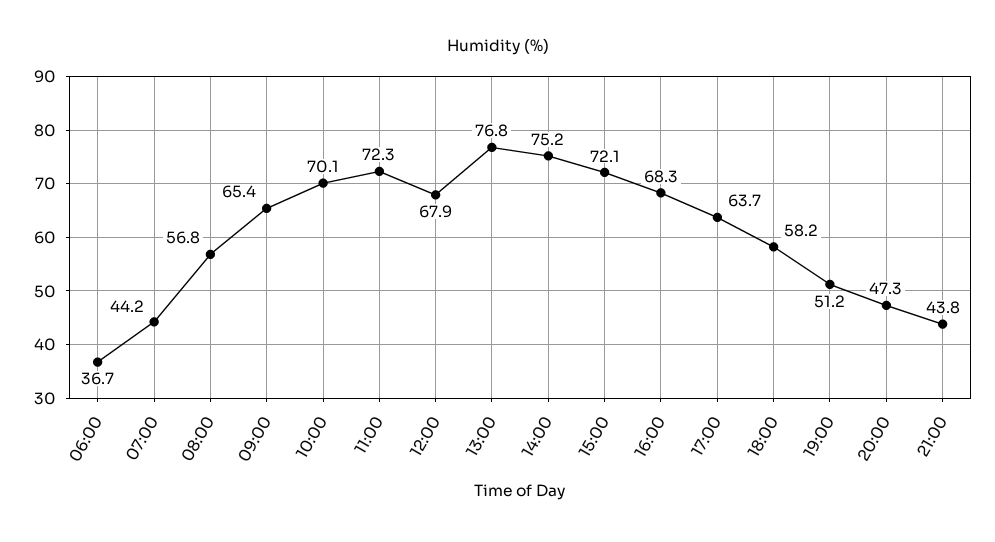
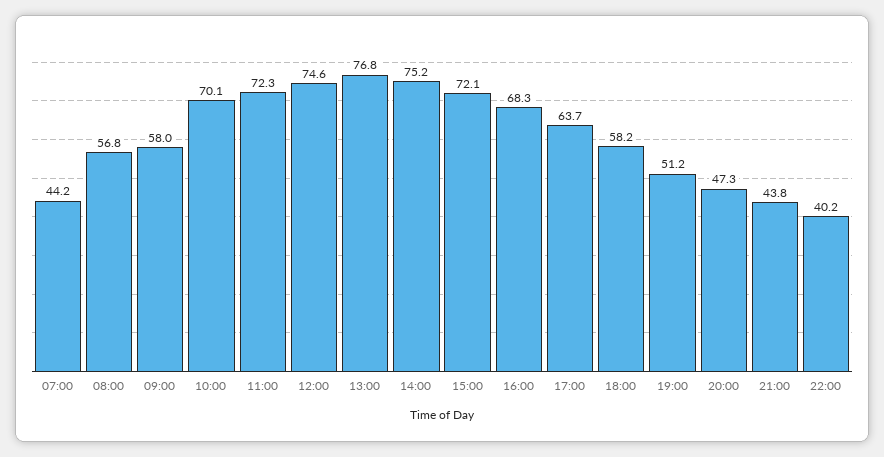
06:00: 36.7 -> none
09:00: 65.4 -> 58
12:00: 67.9 -> 74.6
22:00: none -> 40.2

